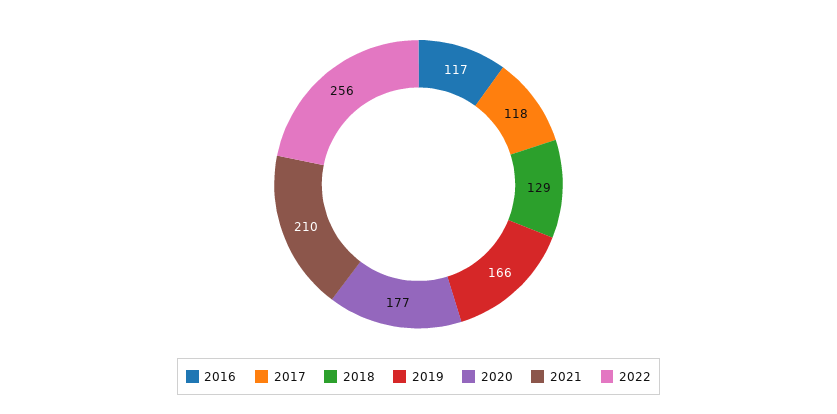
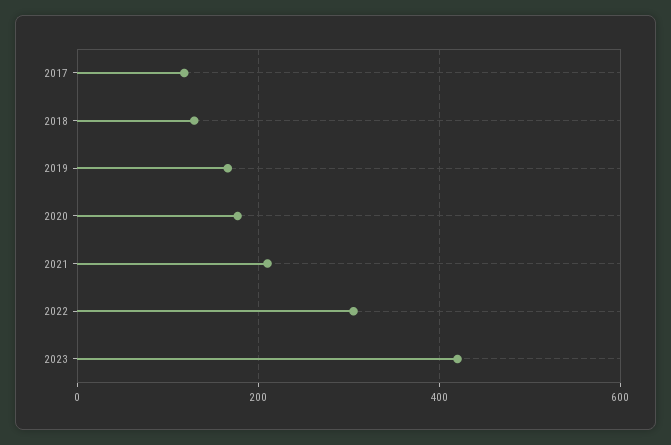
2016: 117 -> none
2022: 256 -> 300
2023: none -> 420

